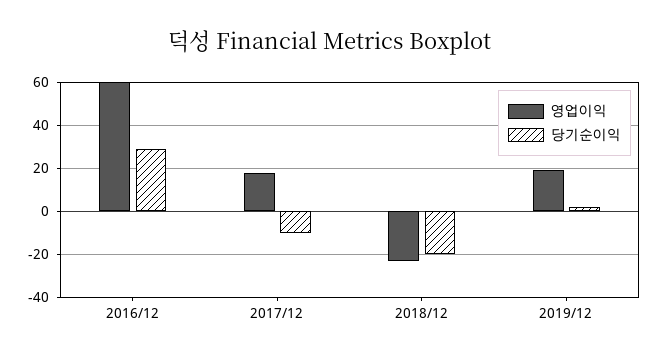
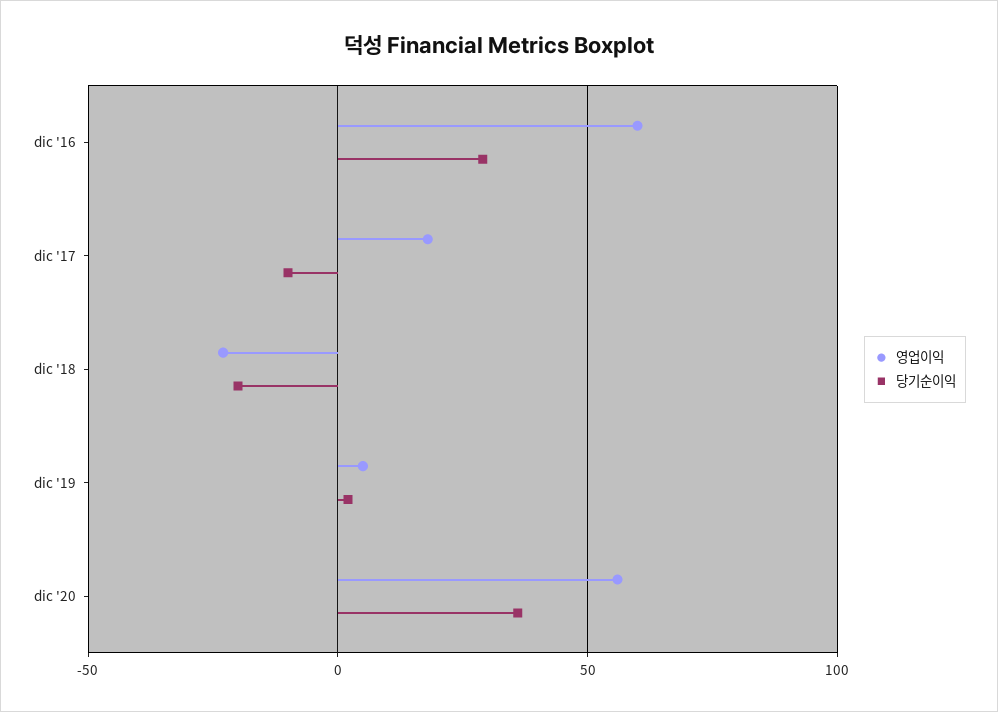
영업이익, 2019/12: 20 -> 5
영업이익, dic '20: none -> 55
당기순이익, dic '20: none -> 35

